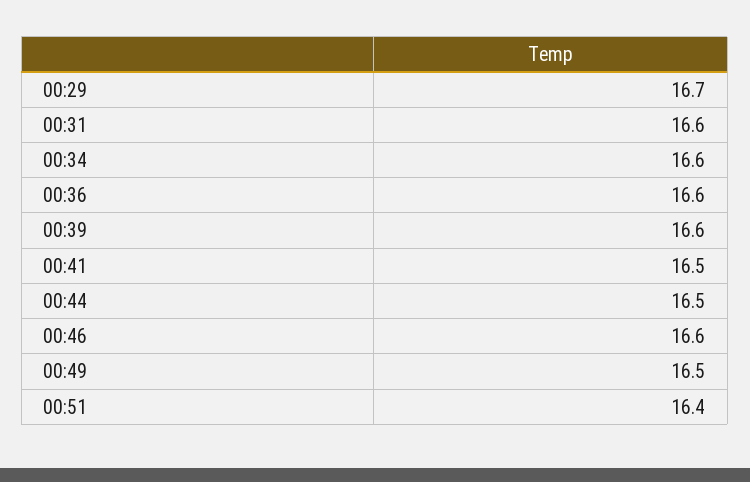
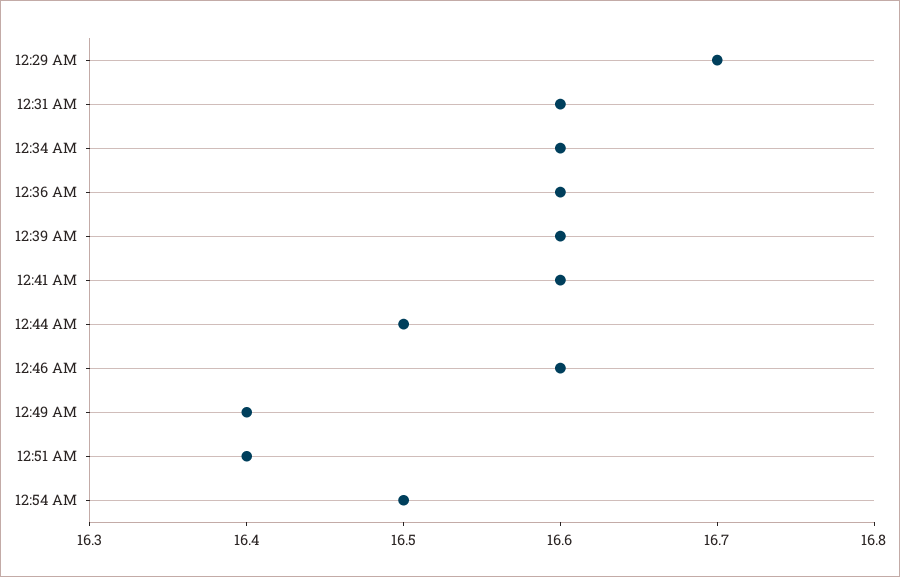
00:41: 16.5 -> 16.6
00:49: 16.5 -> 16.4
12:54 AM: none -> 16.5

